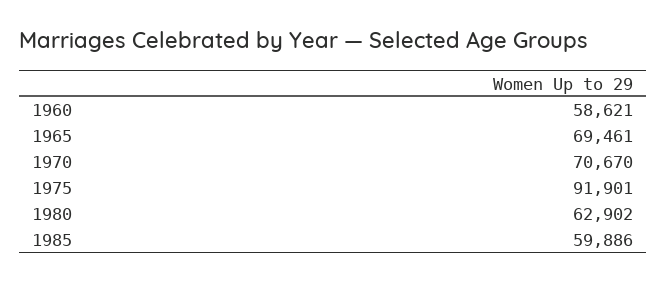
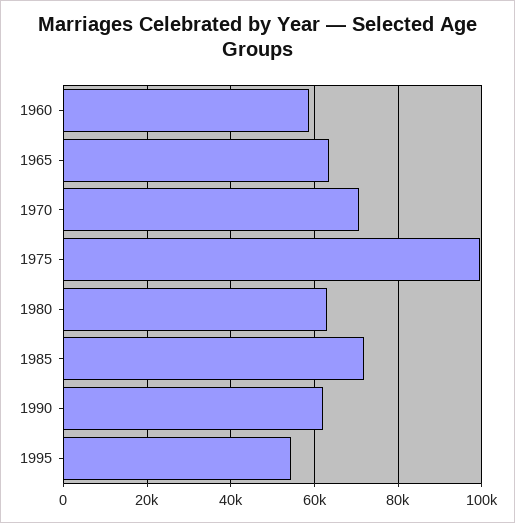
1965: 69461 -> 64000
1975: 91901 -> 100000
1985: 59886 -> 72000
1990: none -> 62000
1995: none -> 54000

